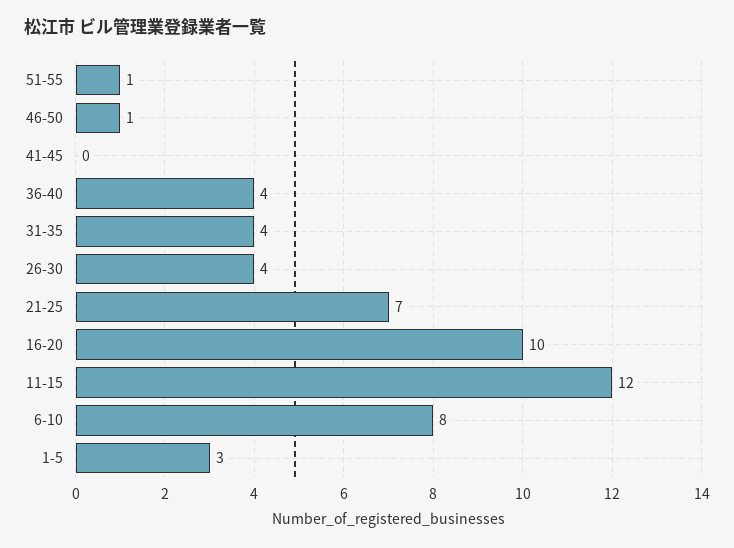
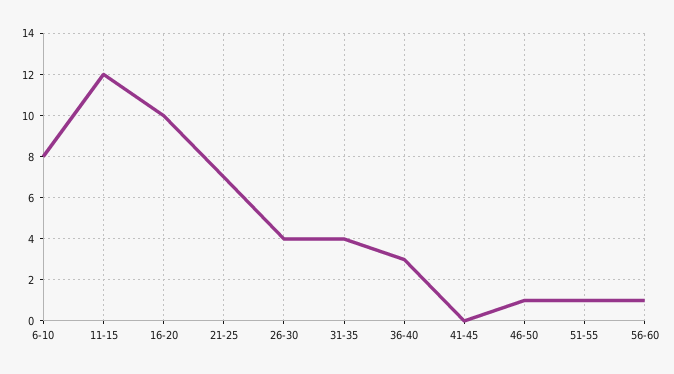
36-40: 4 -> 3
1-5: 3 -> none
56-60: none -> 1

